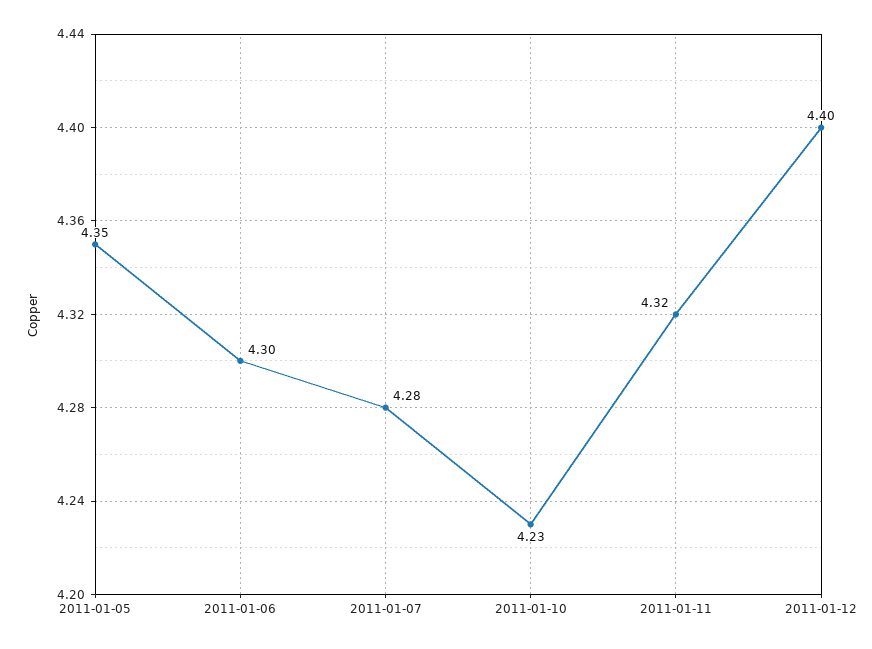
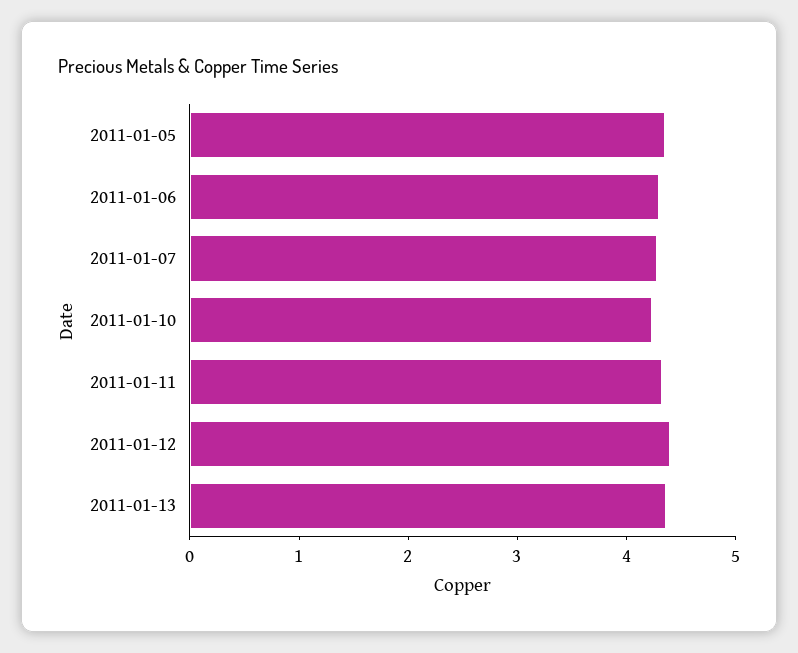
2011-01-13: none -> 4.4

